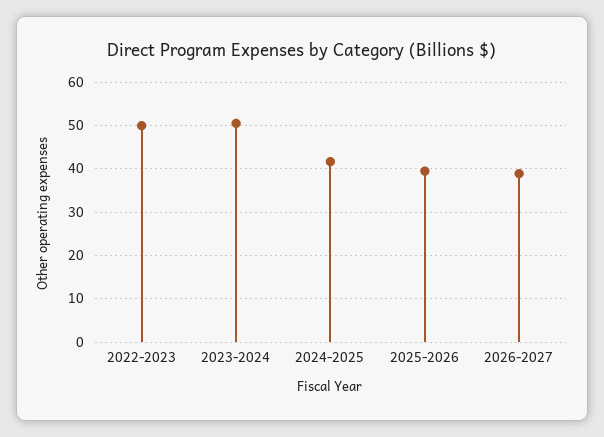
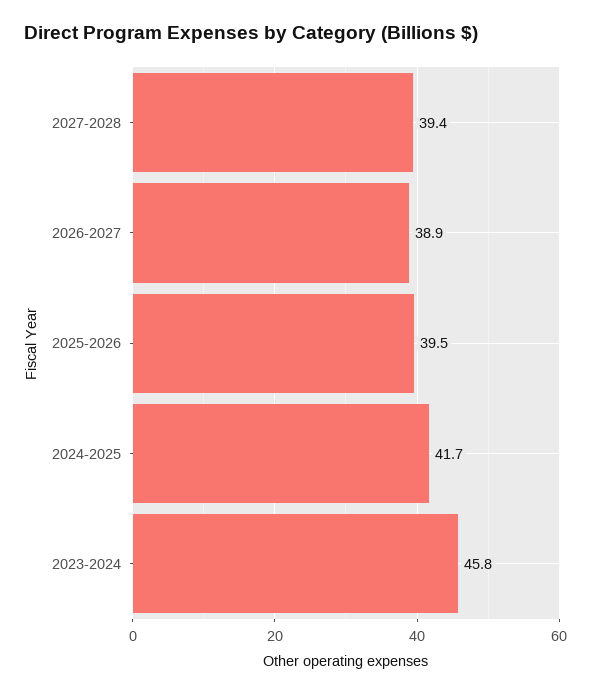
2022-2023: 50 -> none
2023-2024: 50 -> 45.8
2027-2028: none -> 39.4

